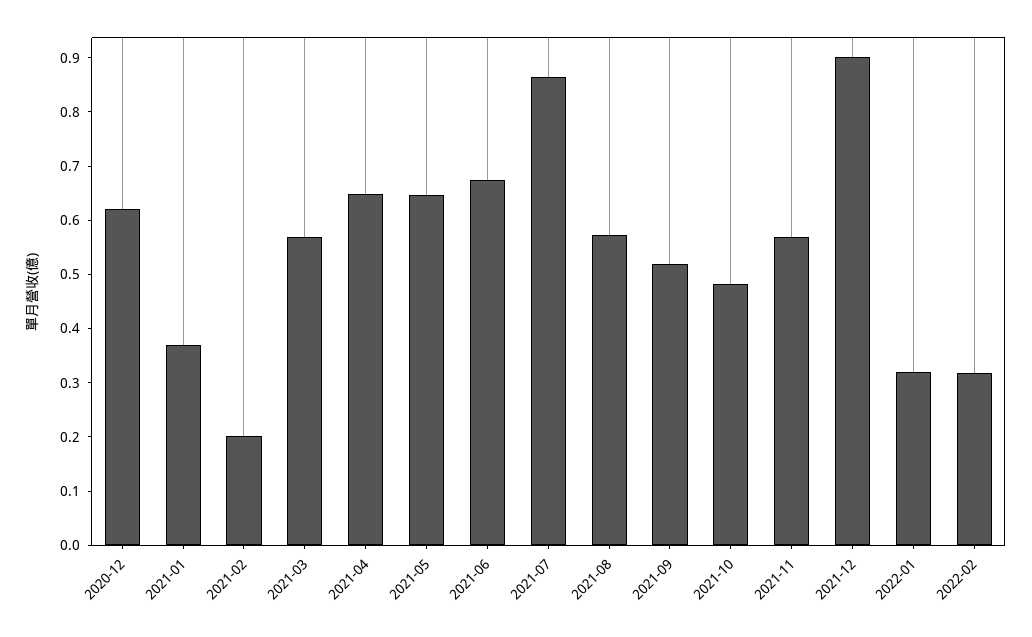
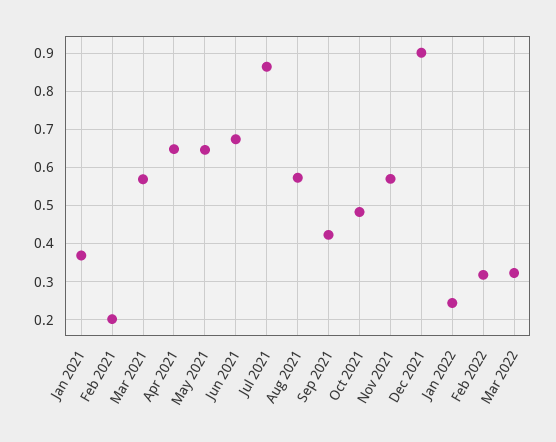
2020-12: 0.62 -> none
2021-09: 0.52 -> 0.42
2022-01: 0.32 -> 0.24
Mar 2022: none -> 0.32

